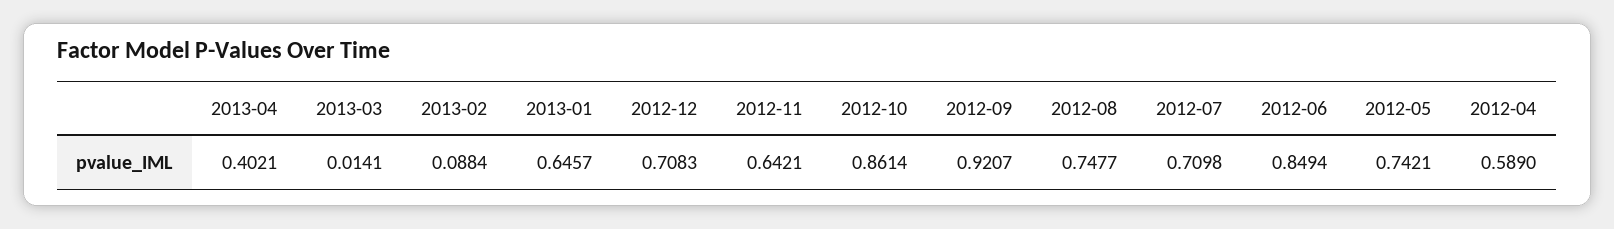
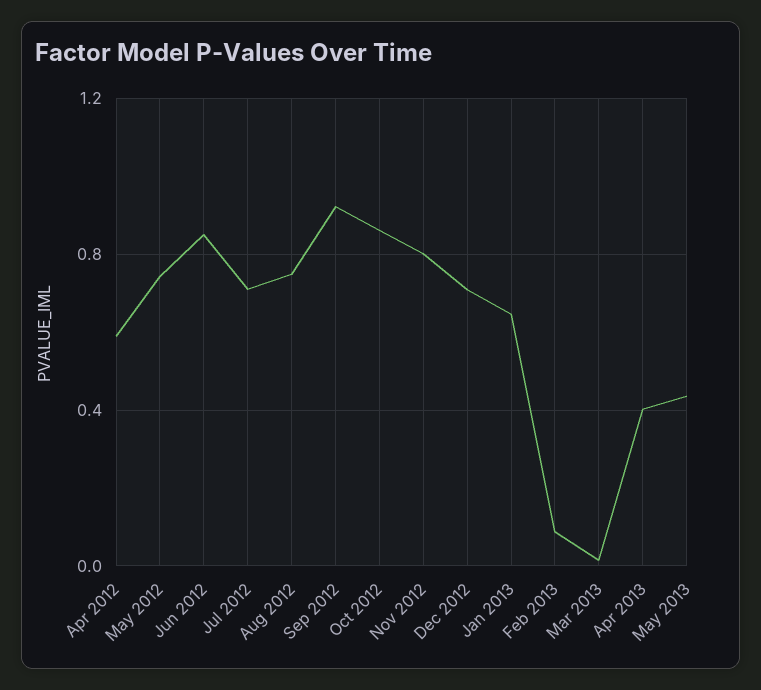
2012-11: 0.6421 -> 0.8
May 2013: none -> 0.45

